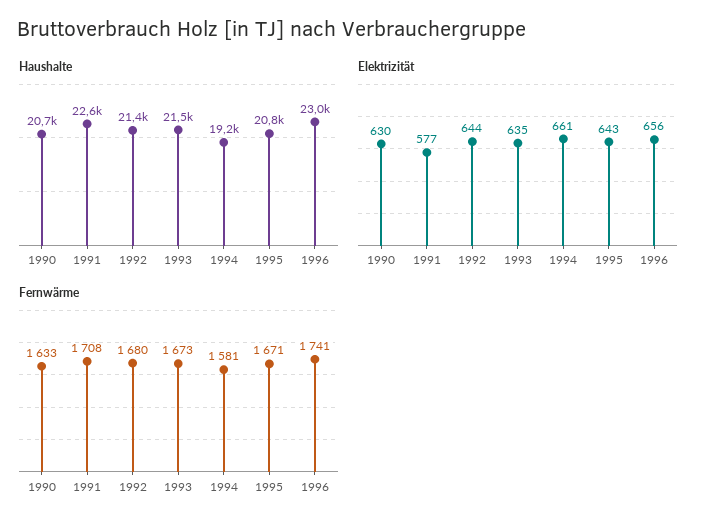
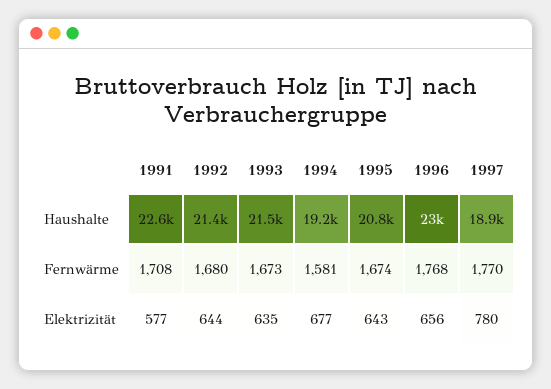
Haushalte, 1990: 20700 -> none
Elektrizität, 1990: 630 -> none
Elektrizität, 1994: 661 -> 677
Fernwärme, 1990: 1633 -> none
Fernwärme, 1995: 1671 -> 1674
Fernwärme, 1996: 1741 -> 1768
Haushalte, 1997: none -> 18900
Fernwärme, 1997: none -> 1770
Elektrizität, 1997: none -> 780

